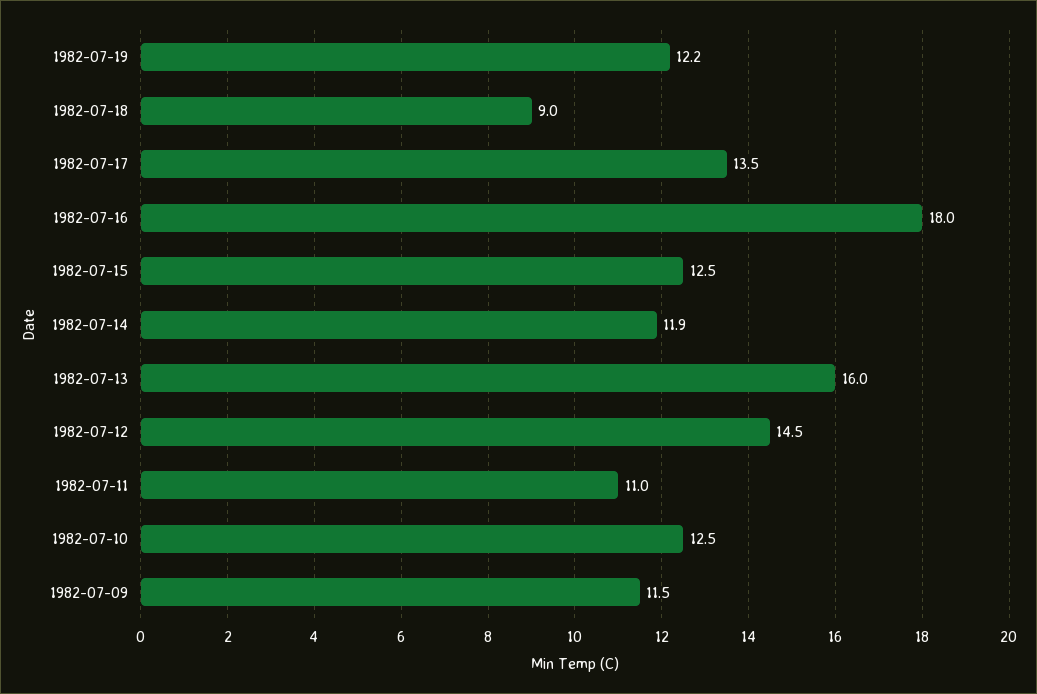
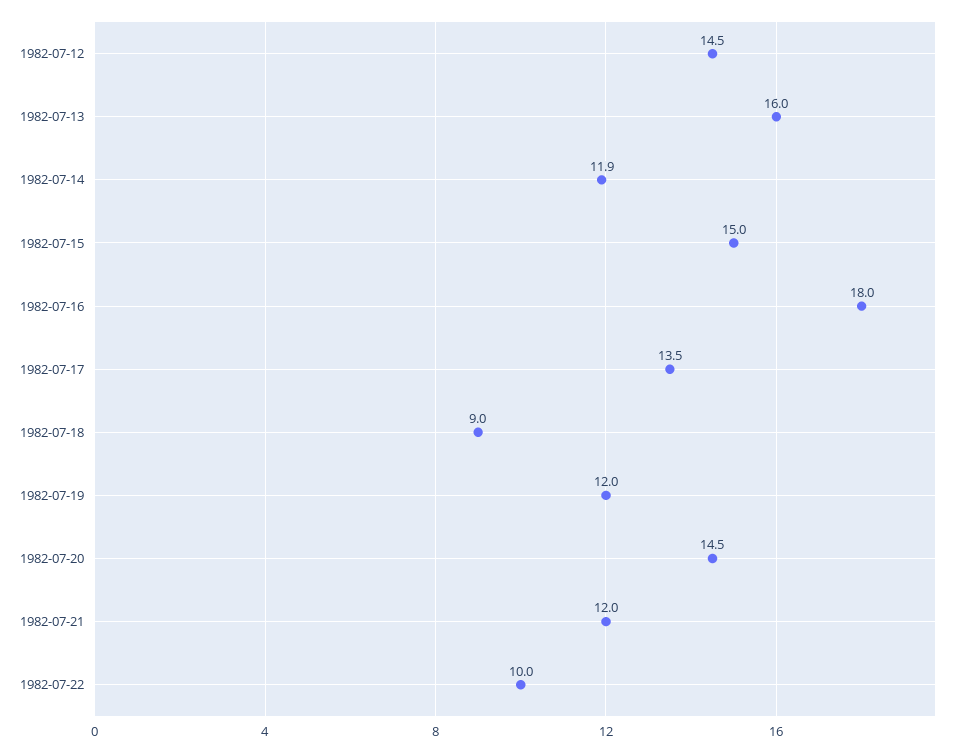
1982-07-19: 12.2 -> 12
1982-07-15: 12.5 -> 15
1982-07-11: 11 -> none
1982-07-10: 12.5 -> none
1982-07-09: 11.5 -> none
1982-07-20: none -> 14.5
1982-07-21: none -> 12
1982-07-22: none -> 10

